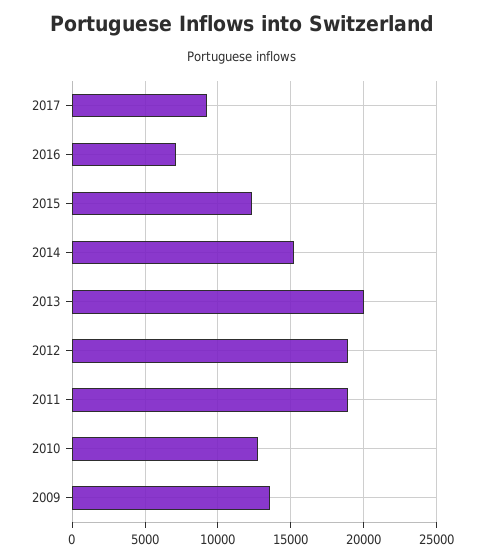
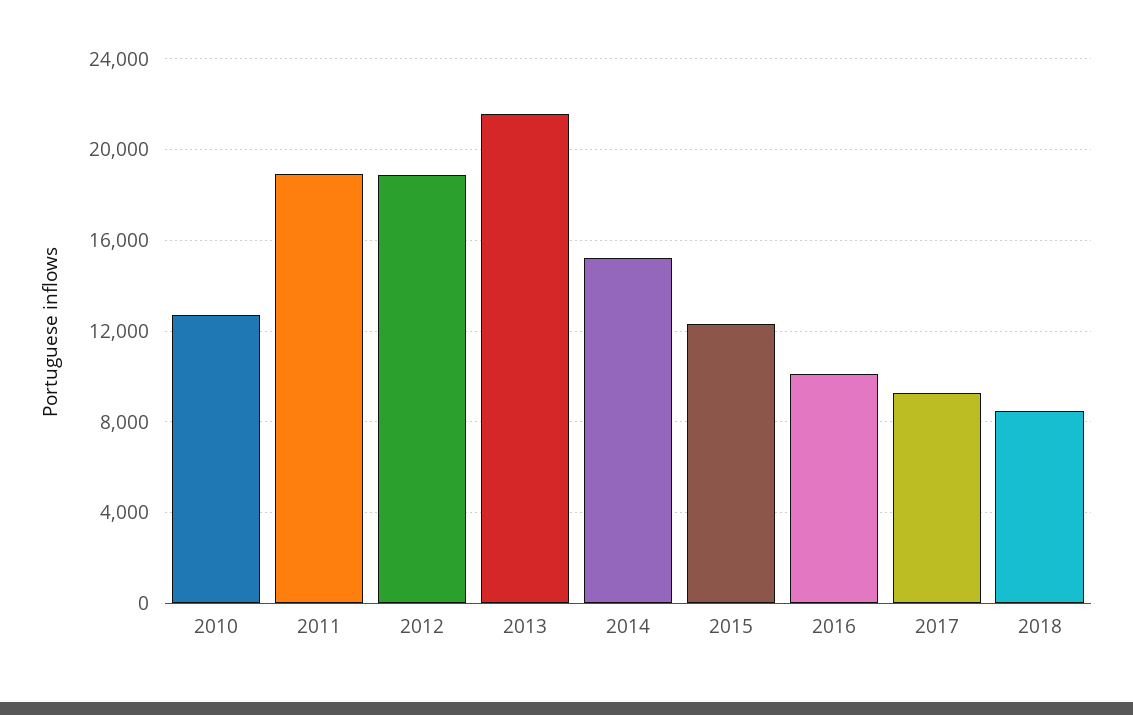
2016: 7000 -> 10000
2013: 20000 -> 21500
2009: 13500 -> none
2018: none -> 8500

